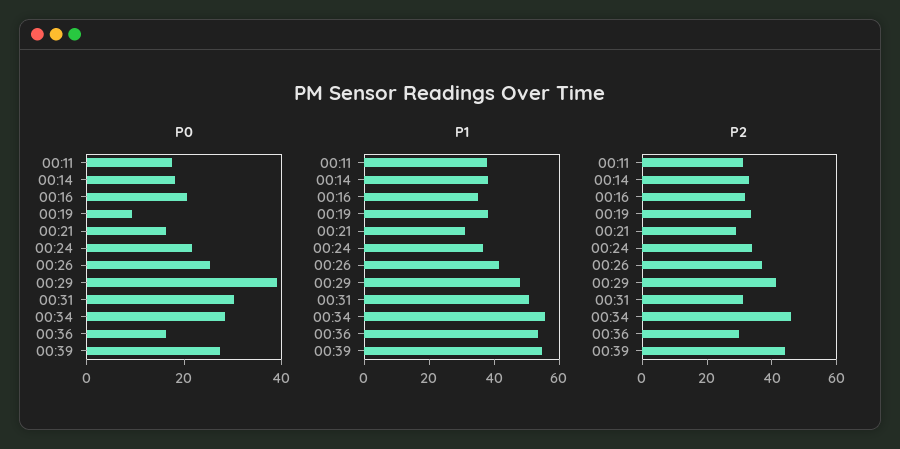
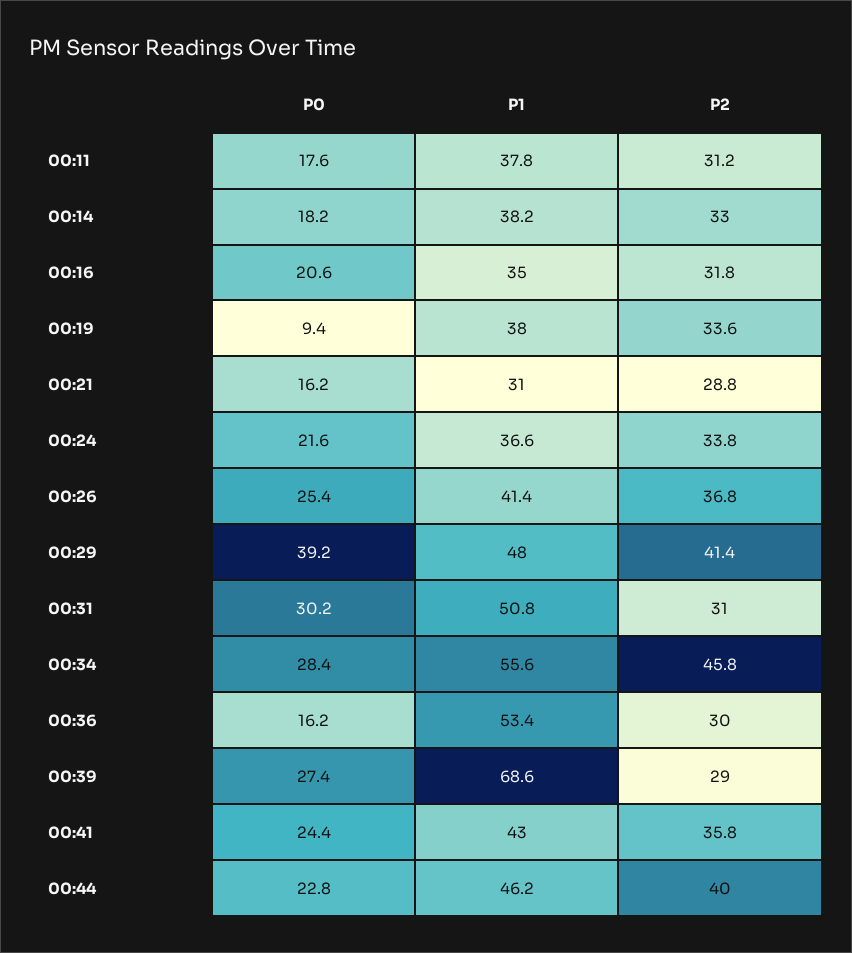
P1, 00:39: 55 -> 68.6
P2, 00:39: 45 -> 29
P0, 00:41: none -> 24.4
P1, 00:41: none -> 43
P2, 00:41: none -> 35.8
P0, 00:44: none -> 22.8
P1, 00:44: none -> 46.2
P2, 00:44: none -> 40

